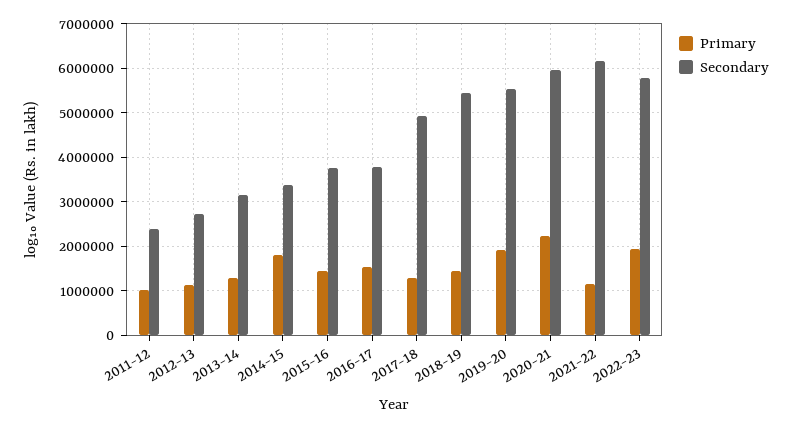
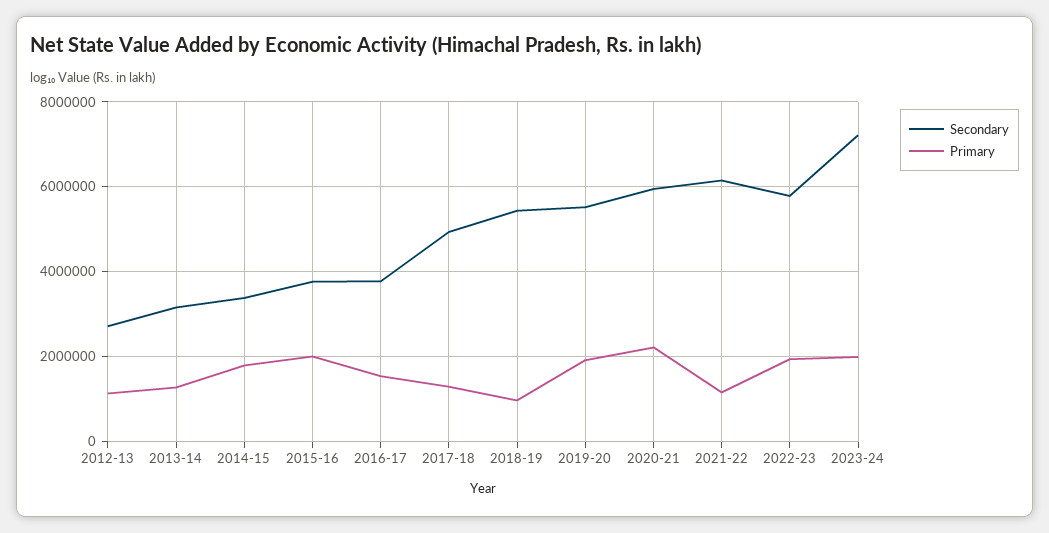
Primary, 2011-12: 1000000 -> none
Secondary, 2011-12: 2400000 -> none
Primary, 2015-16: 1400000 -> 2000000
Primary, 2018-19: 1400000 -> 1000000
Secondary, 2023-24: none -> 7200000
Primary, 2023-24: none -> 2000000

